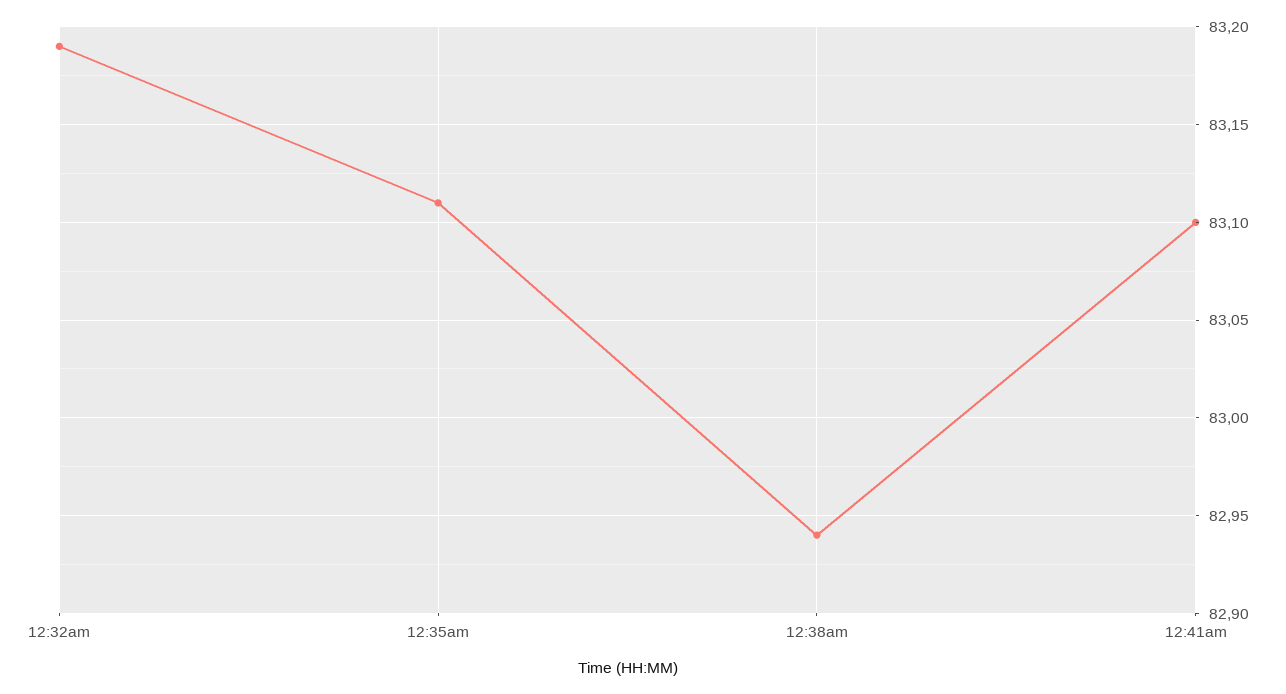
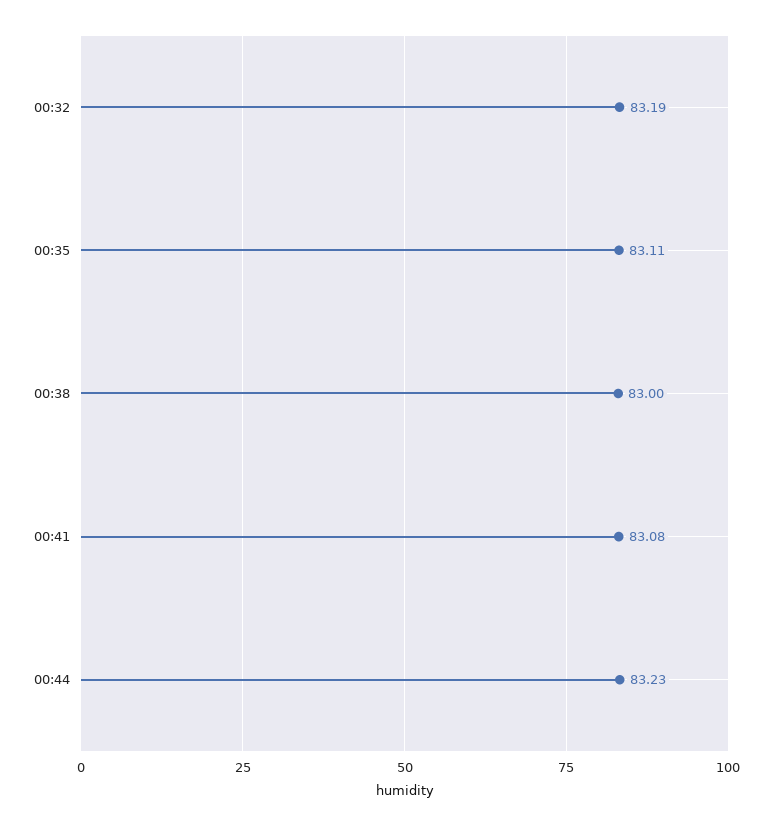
12:38am: 82.94 -> 83
12:41am: 83.1 -> 83.08
00:44: none -> 83.23

